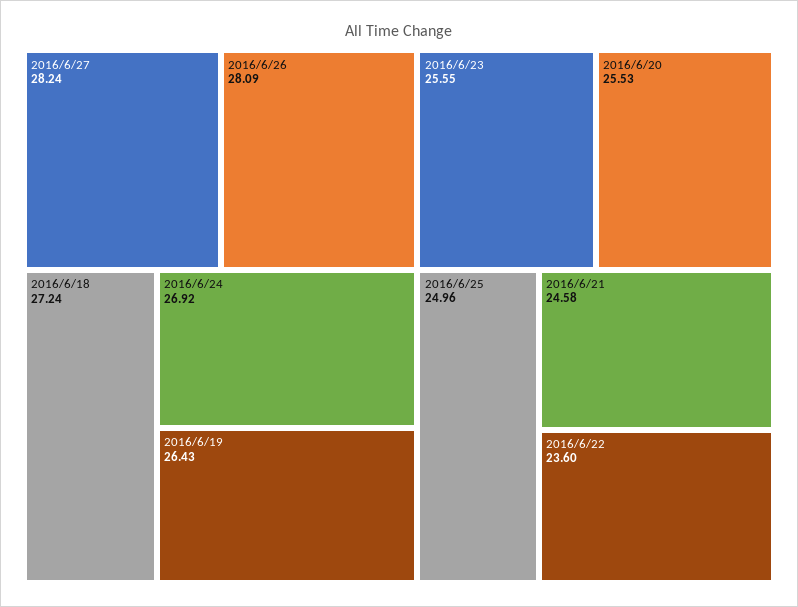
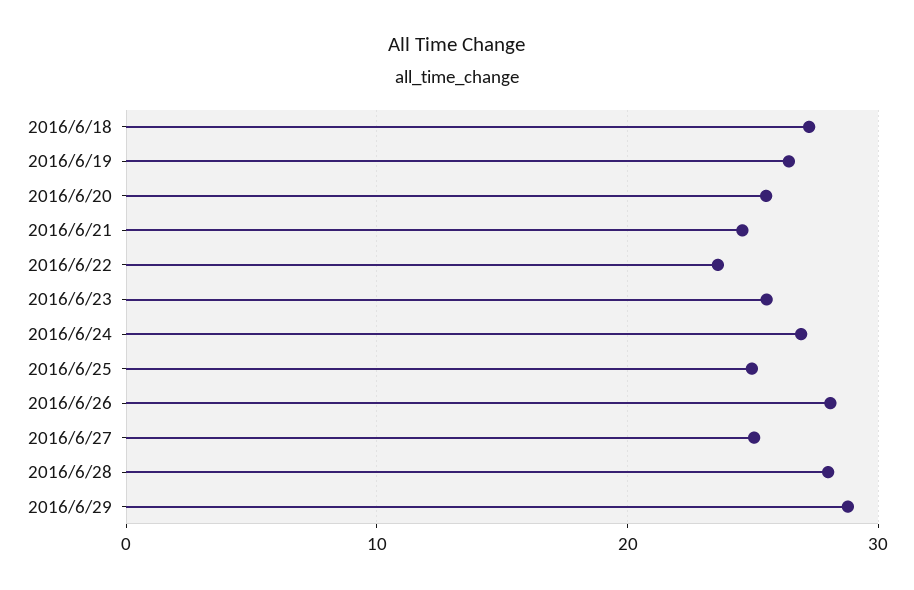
2016/6/27: 28.24 -> 25
2016/6/28: none -> 28
2016/6/29: none -> 29

